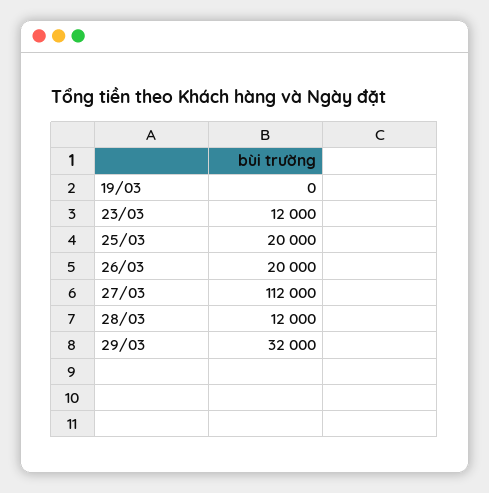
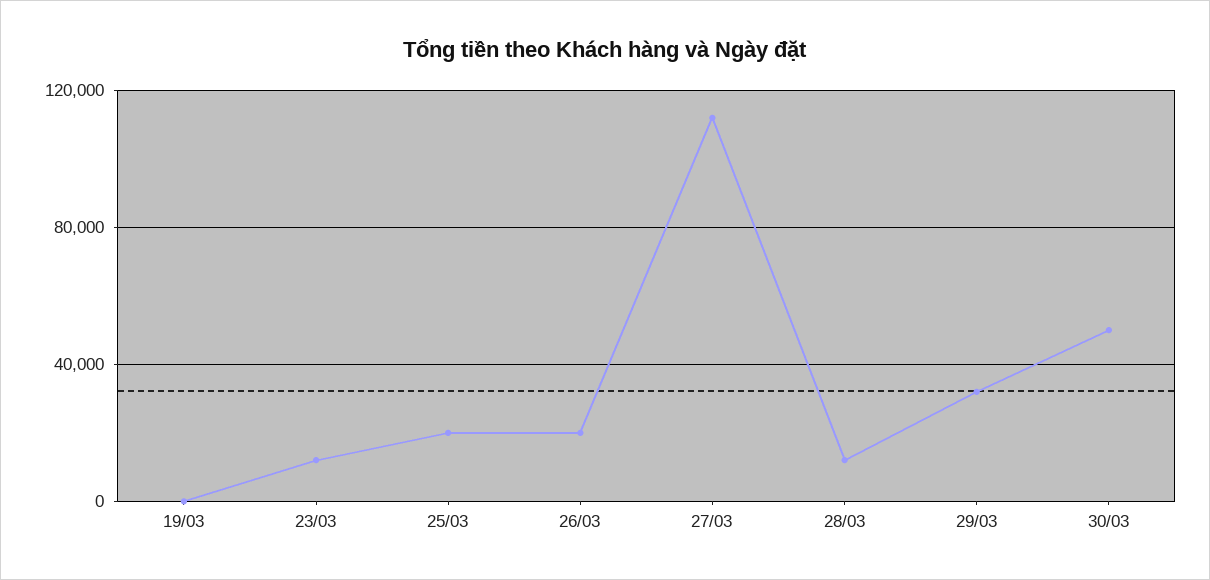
30/03: none -> 50000

